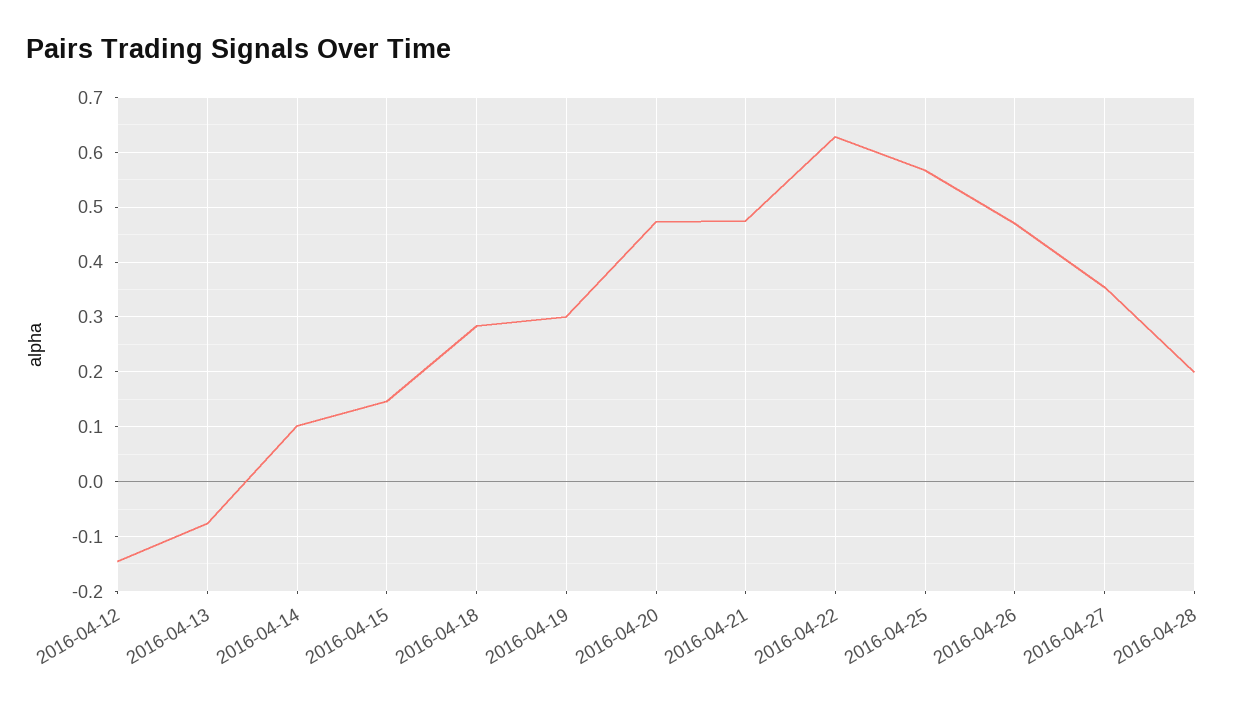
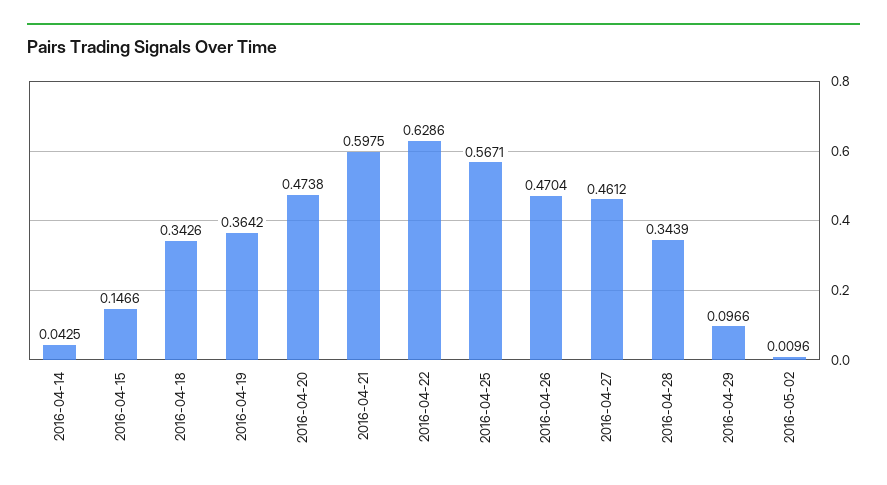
2016-04-12: -0.14 -> none
2016-04-13: -0.08 -> none
2016-04-14: 0.1 -> 0.0425
2016-04-18: 0.28 -> 0.3426
2016-04-19: 0.3 -> 0.3642
2016-04-21: 0.48 -> 0.5975
2016-04-27: 0.36 -> 0.4612
2016-04-28: 0.2 -> 0.3439
2016-04-29: none -> 0.0966
2016-05-02: none -> 0.0096

